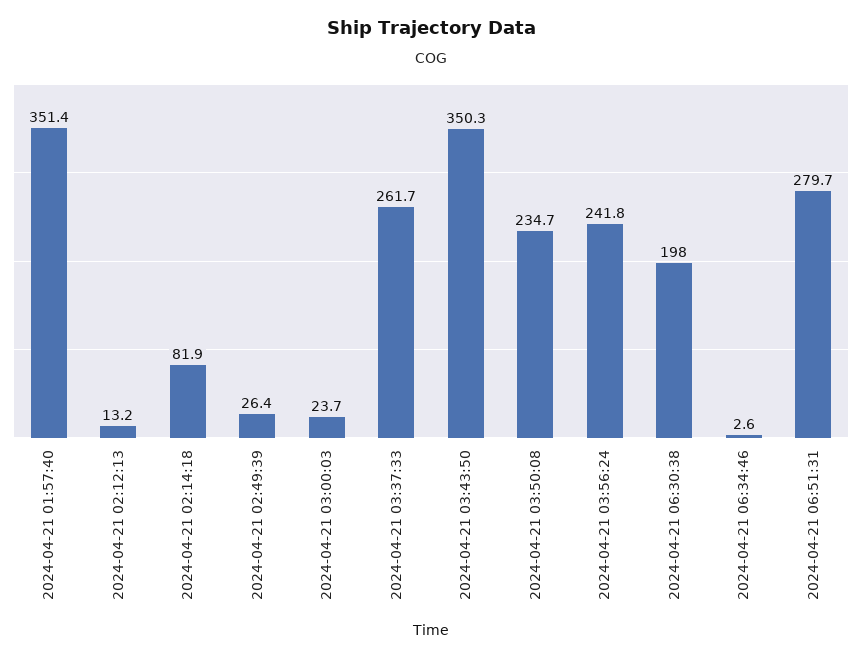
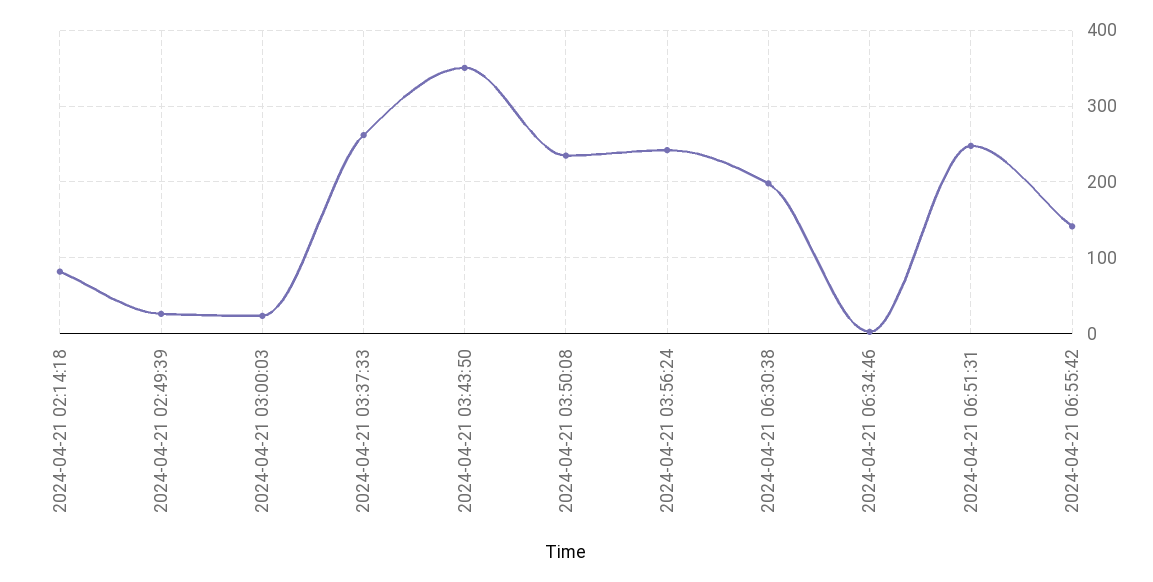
2024-04-21 01:57:40: 351.4 -> none
2024-04-21 02:12:13: 13.2 -> none
2024-04-21 06:51:31: 279.7 -> 250
2024-04-21 06:55:42: none -> 140

